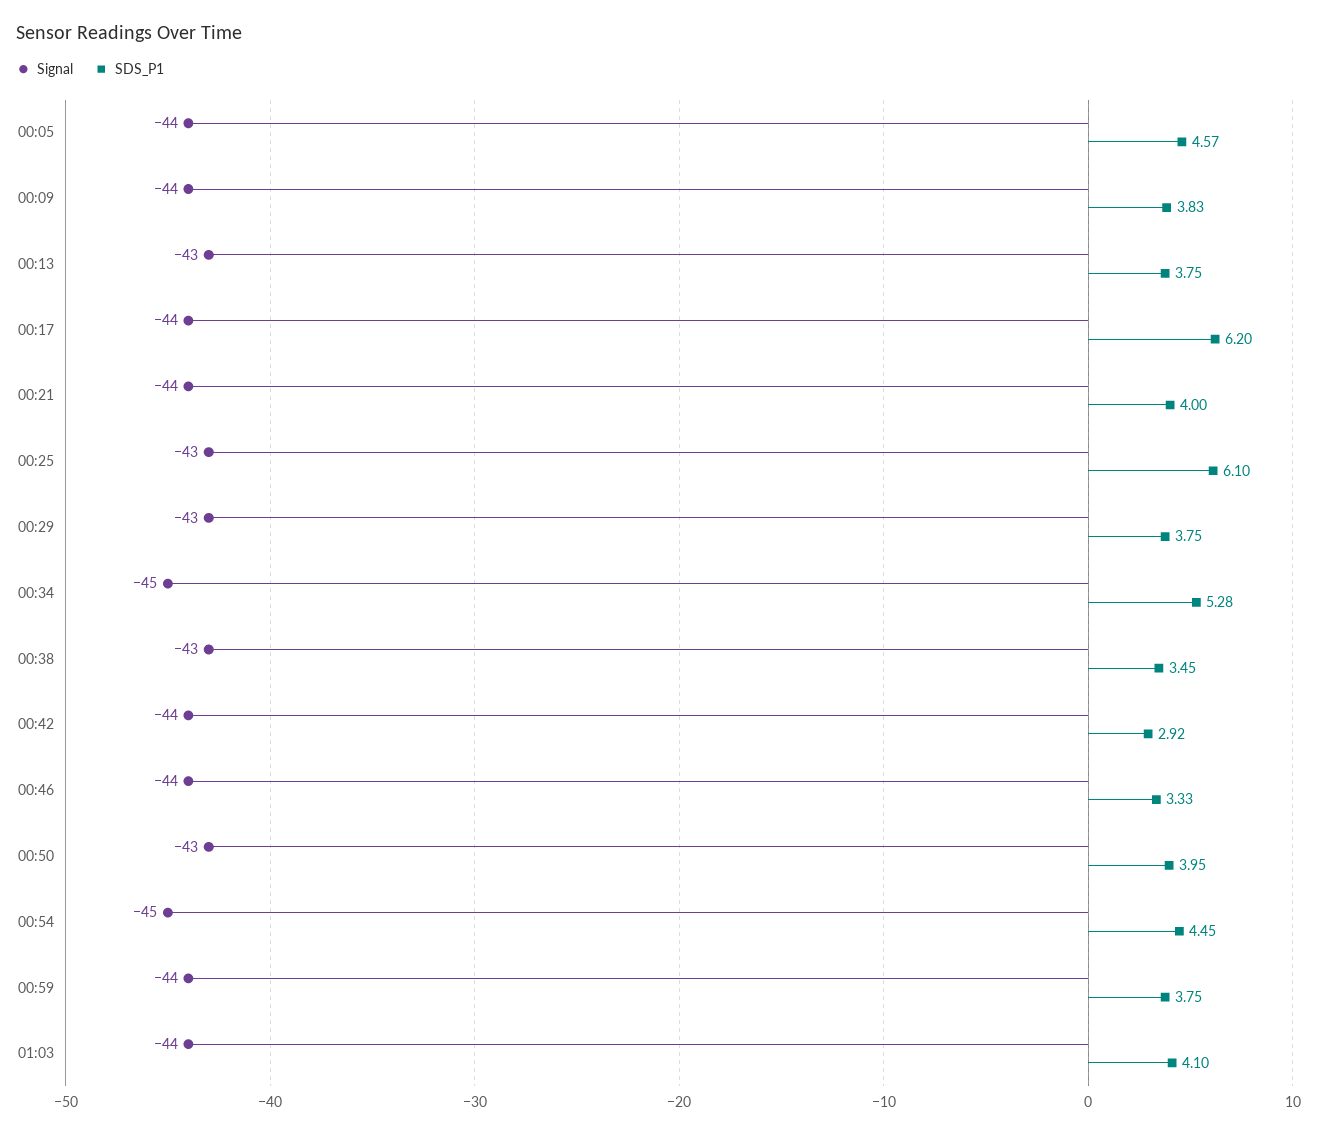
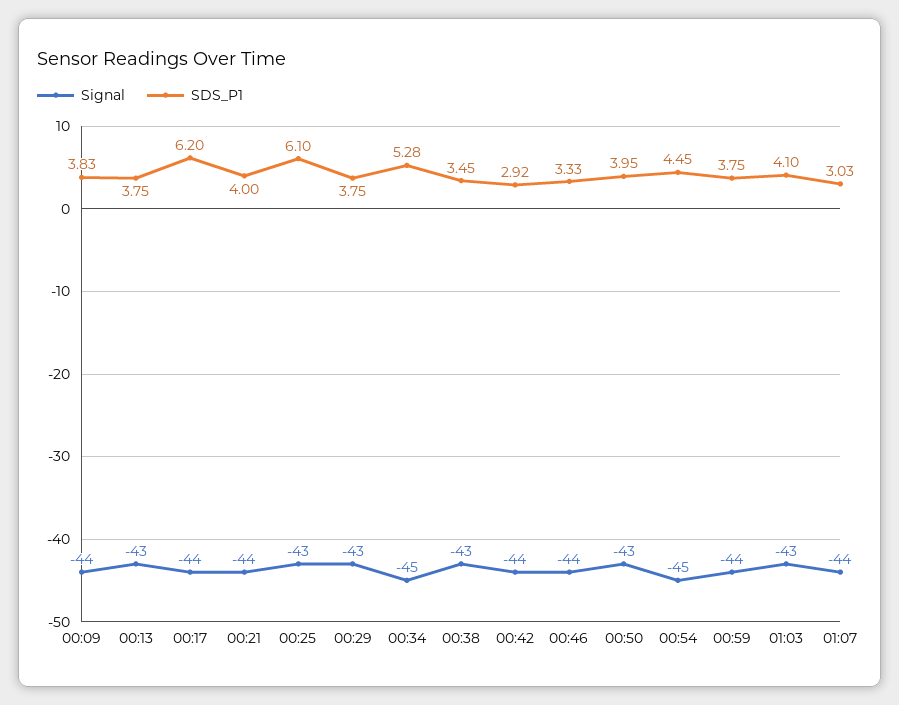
Signal, 00:05: -44 -> none
SDS_P1, 00:05: 4.57 -> none
Signal, 01:03: -44 -> -43
Signal, 01:07: none -> -44
SDS_P1, 01:07: none -> 3.03

